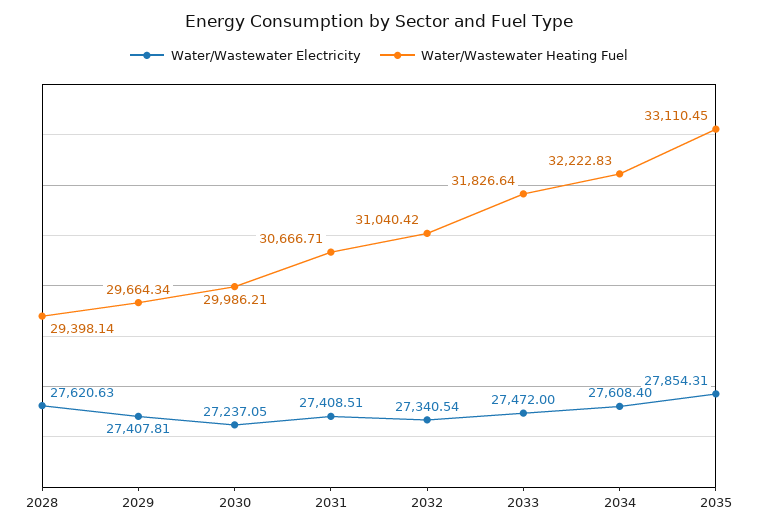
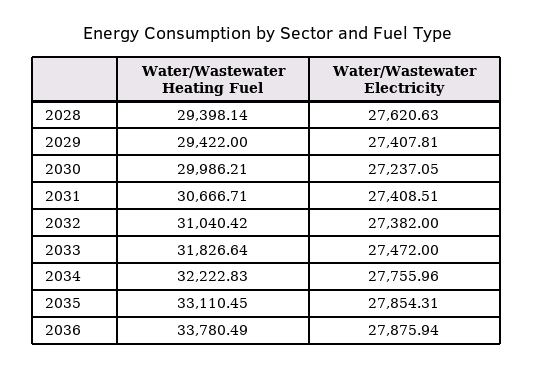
Water/Wastewater Heating Fuel, 2029: 29664.34 -> 29422
Water/Wastewater Electricity, 2032: 27340.54 -> 27382
Water/Wastewater Electricity, 2034: 27608.4 -> 27755.96
Water/Wastewater Heating Fuel, 2036: none -> 33780.49
Water/Wastewater Electricity, 2036: none -> 27875.94

